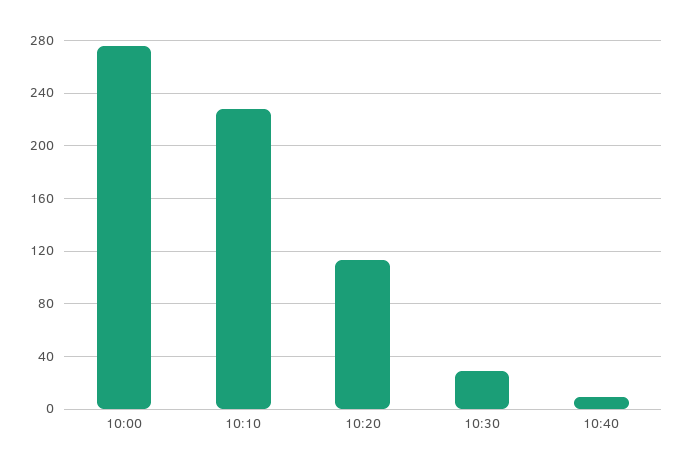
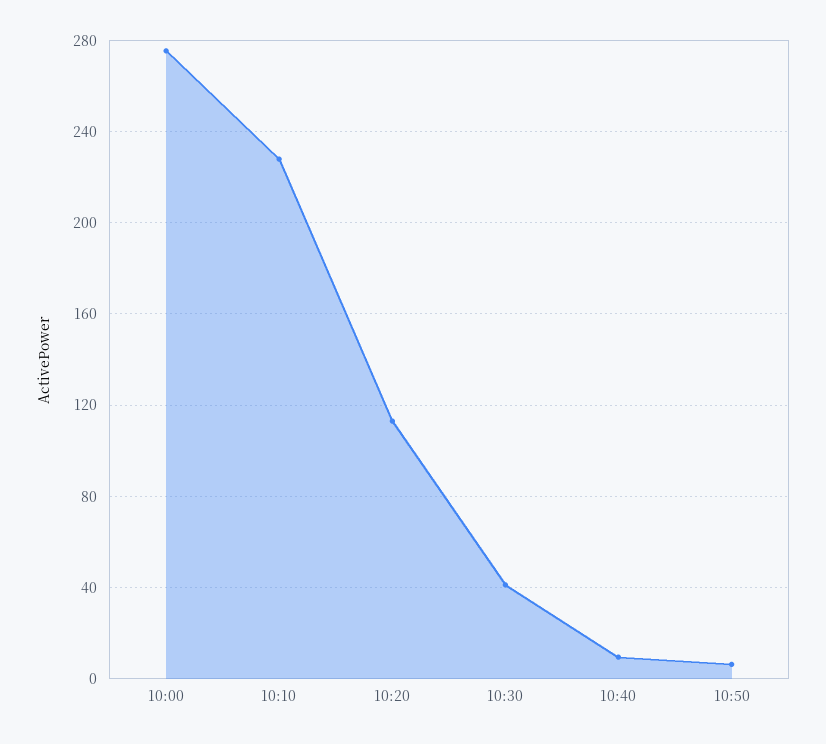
10:30: 30 -> 40
10:50: none -> 5

